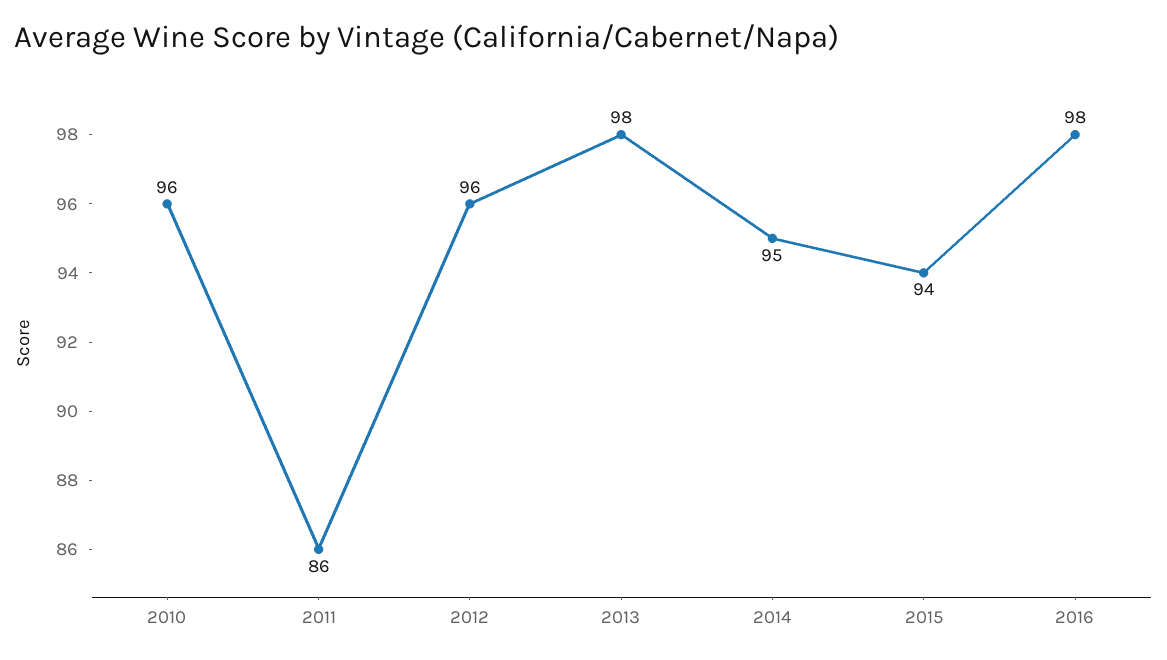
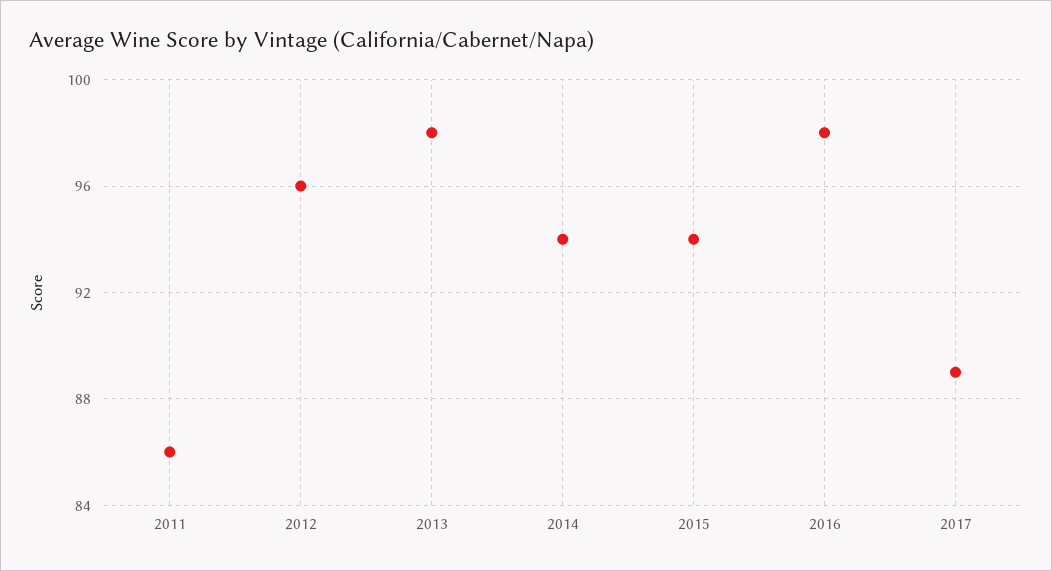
2010: 96 -> none
2014: 95 -> 94
2017: none -> 89

